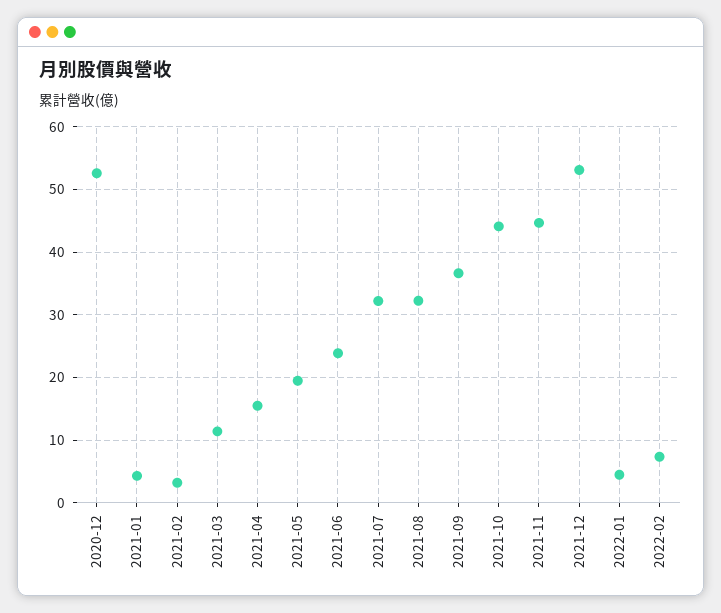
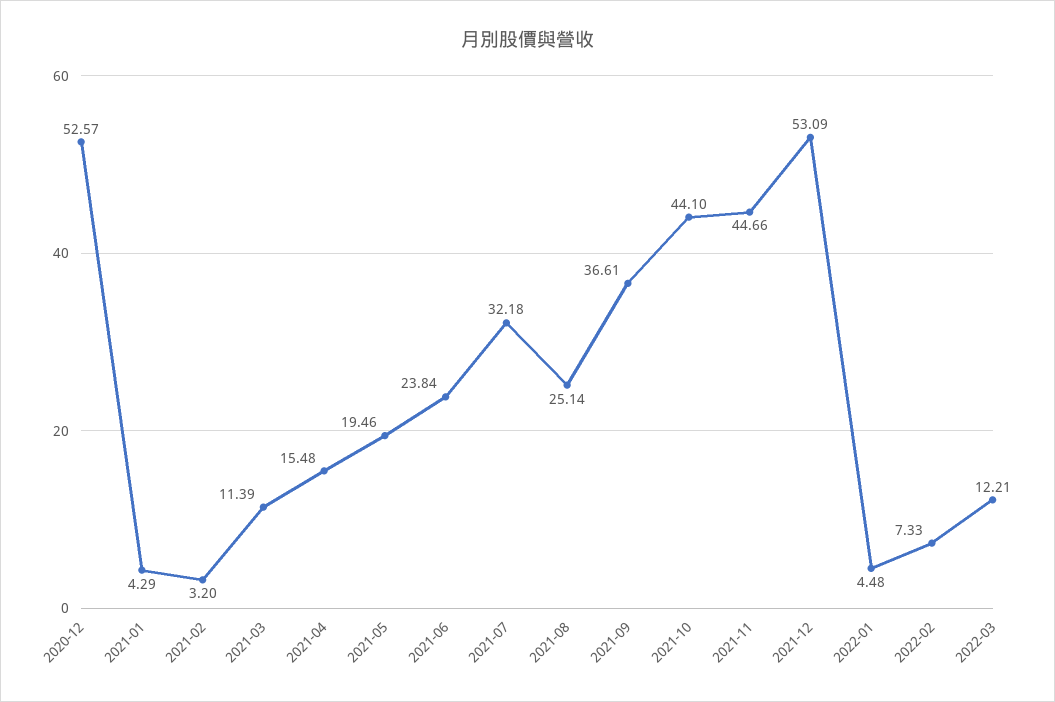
2021-08: 32 -> 25.14
2022-03: none -> 12.21

